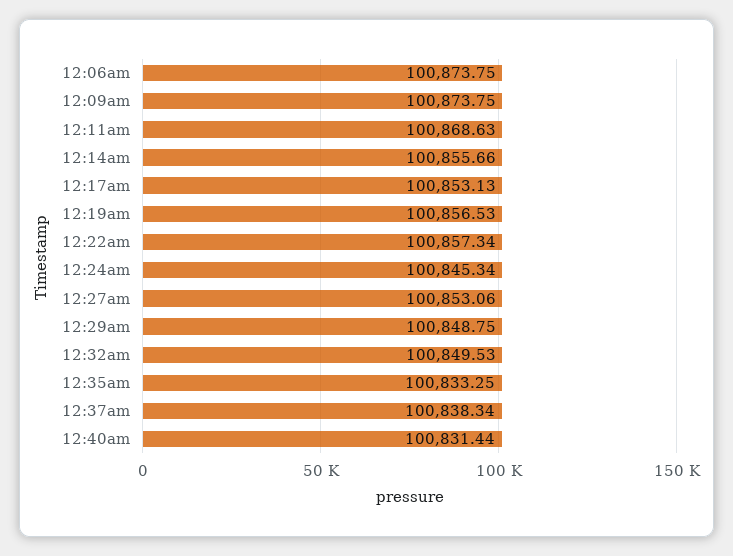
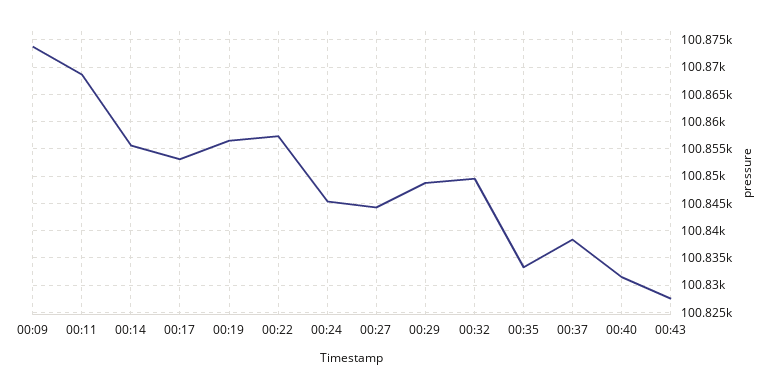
12:06am: 100873.75 -> none
12:27am: 100853.06 -> 100845
00:43: none -> 100827.5

